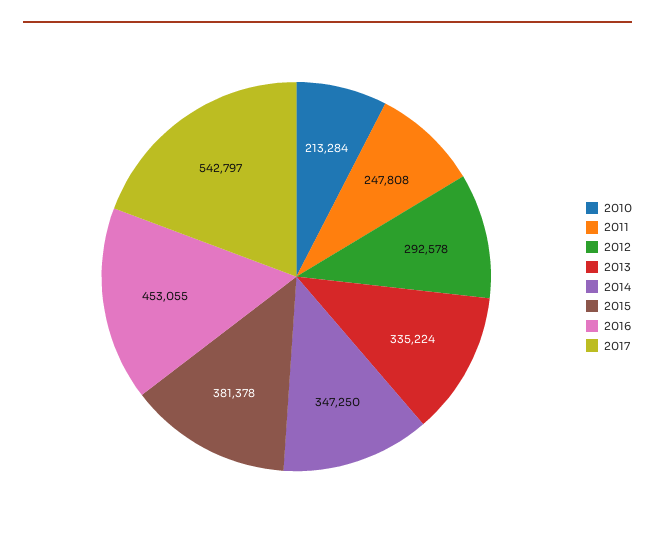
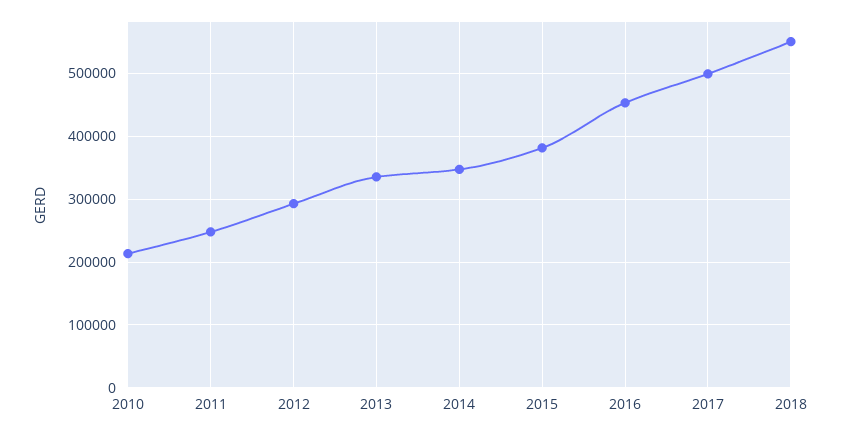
2017: 542797 -> 500000
2018: none -> 550000

